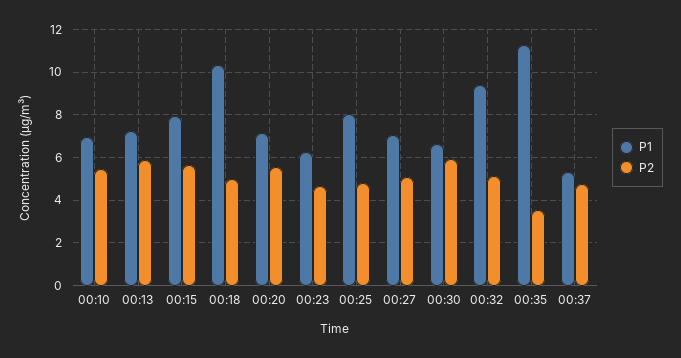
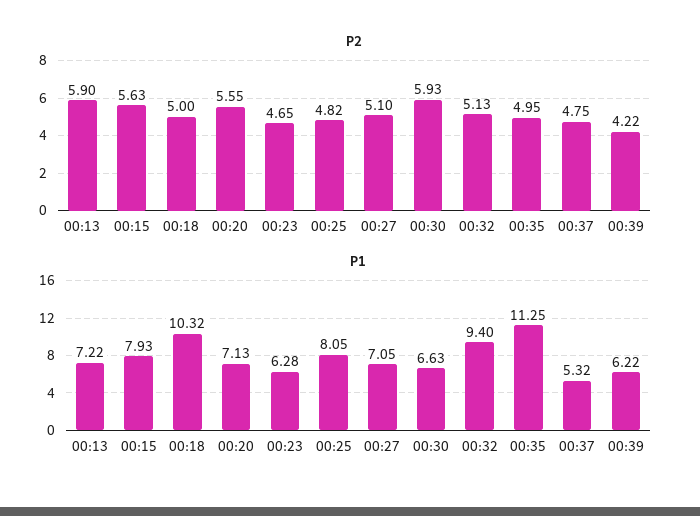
P1, 00:10: 7 -> none
P2, 00:10: 5.5 -> none
P2, 00:35: 3.5 -> 4.95
P2, 00:39: none -> 4.22
P1, 00:39: none -> 6.22

